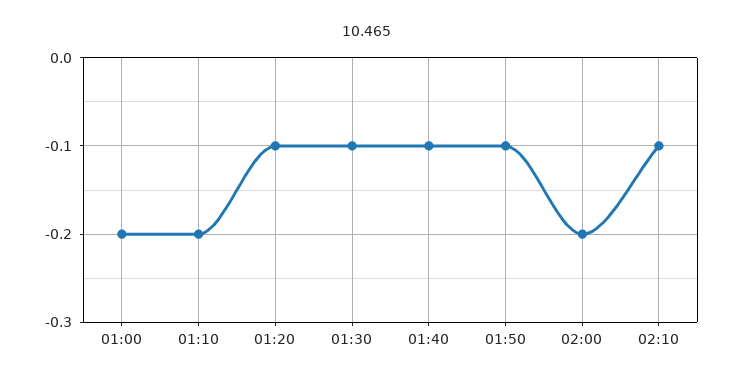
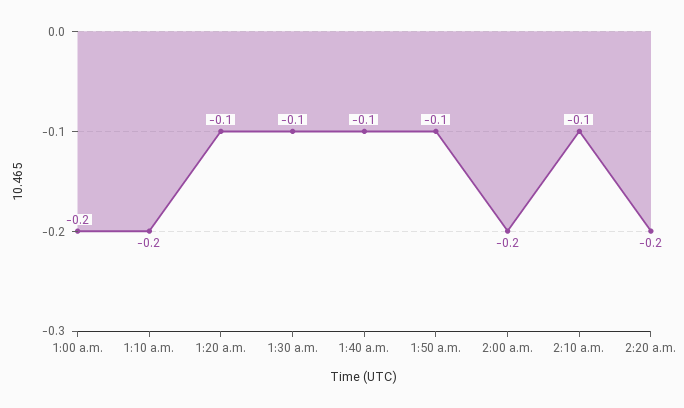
2:20 a.m.: none -> -0.2

